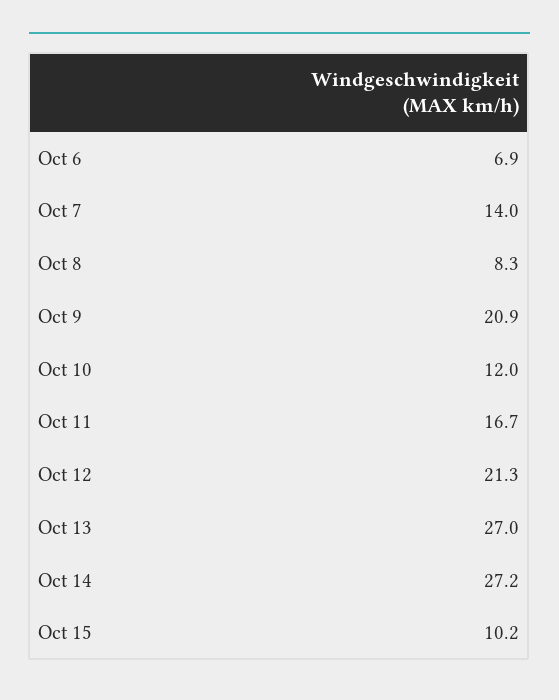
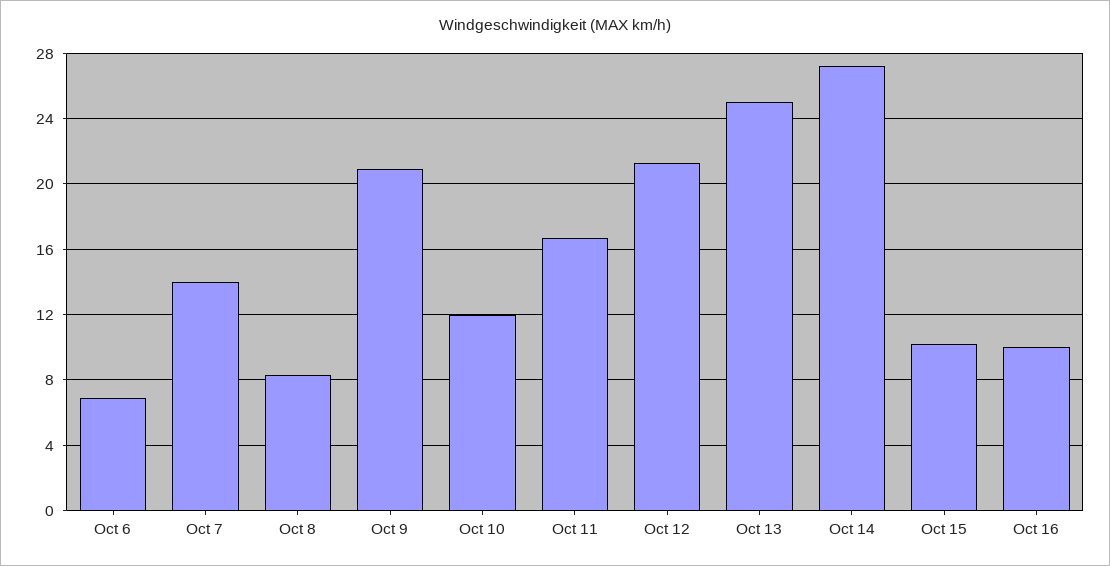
Oct 13: 27 -> 25
Oct 16: none -> 10

